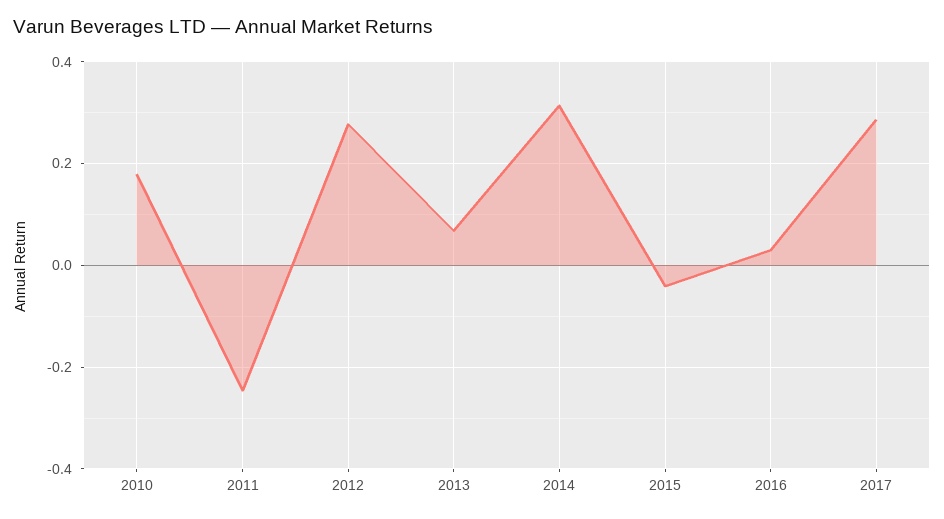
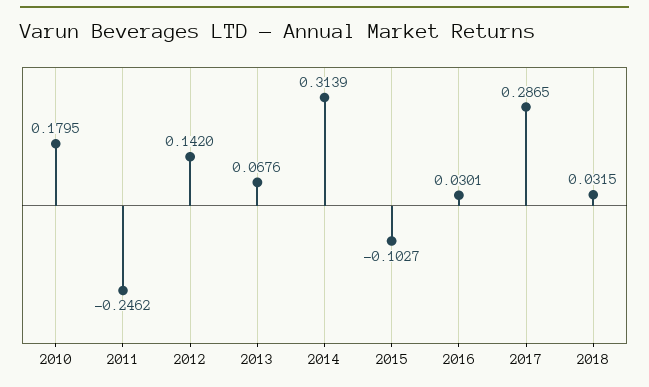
2012: 0.28 -> 0.142
2015: -0.04 -> -0.1027
2018: none -> 0.0315

